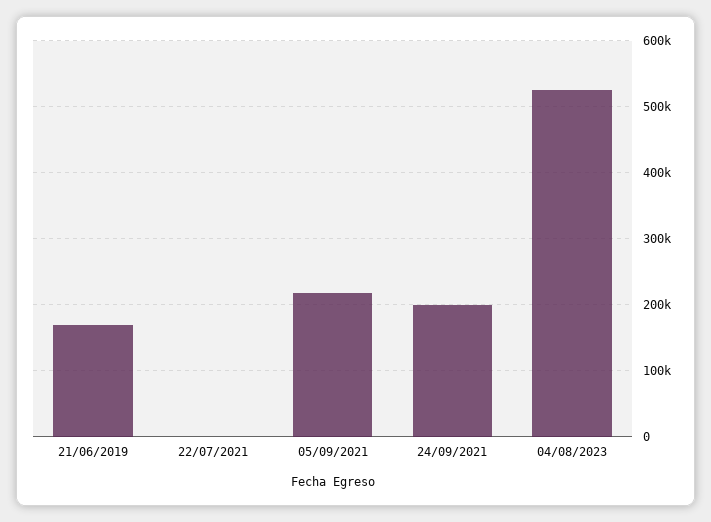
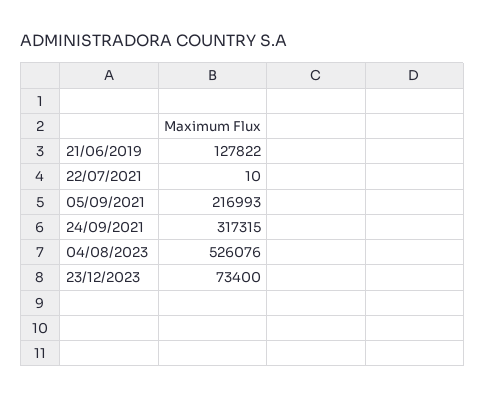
21/06/2019: 170000 -> 127822
24/09/2021: 200000 -> 317315
23/12/2023: none -> 73400

